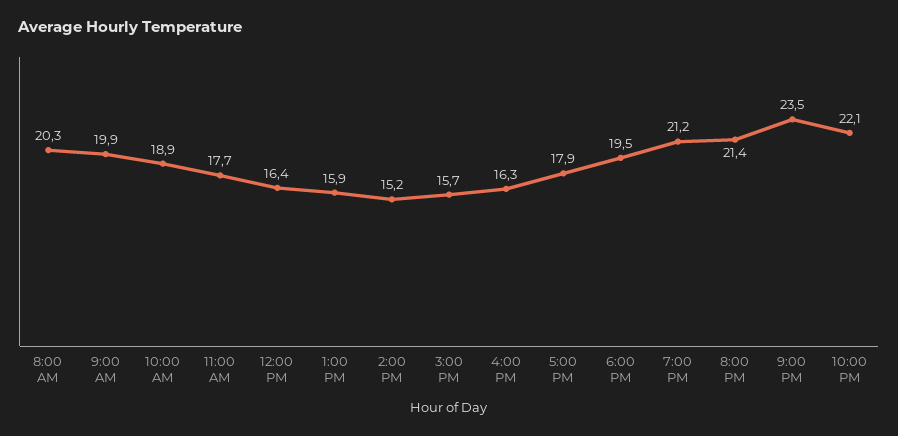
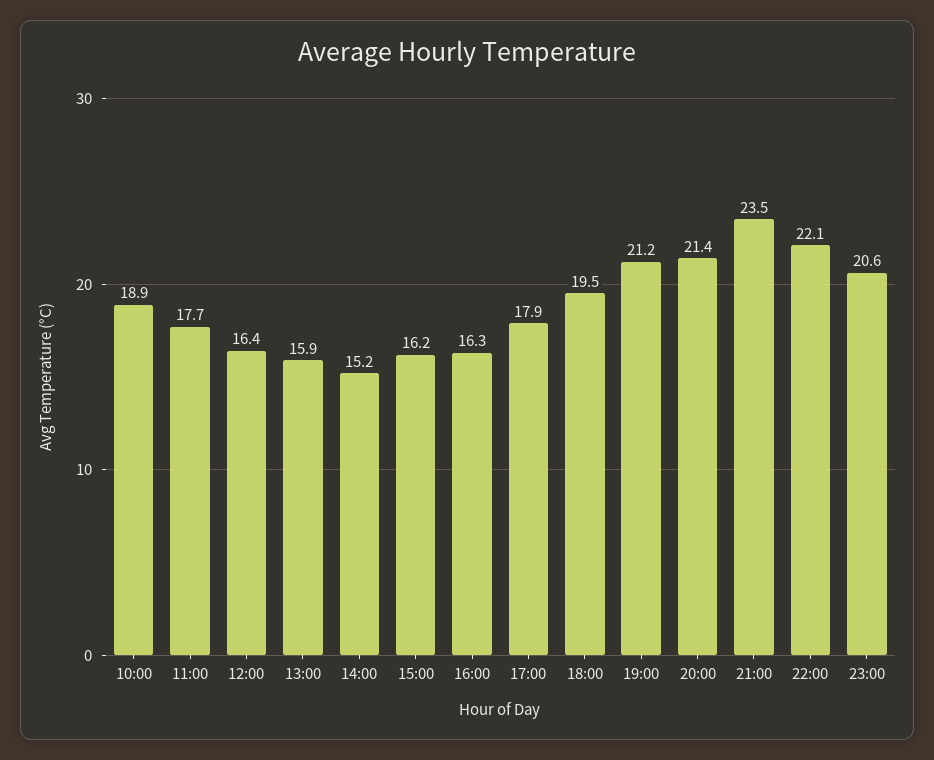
8:00 AM: 20.3 -> none
9:00 AM: 19.9 -> none
3:00 PM: 15.7 -> 16.2
23:00: none -> 20.6

